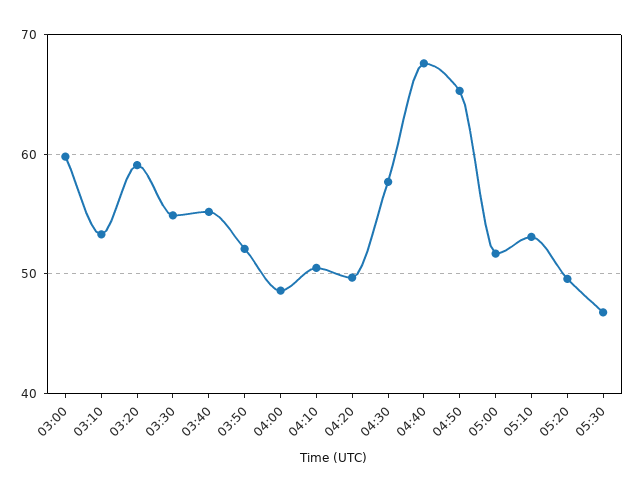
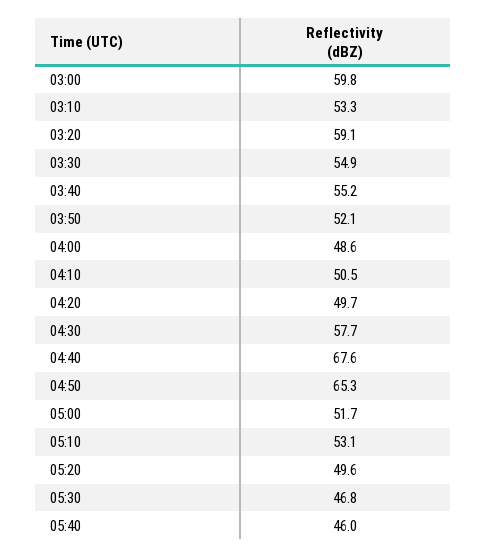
05:40: none -> 46

